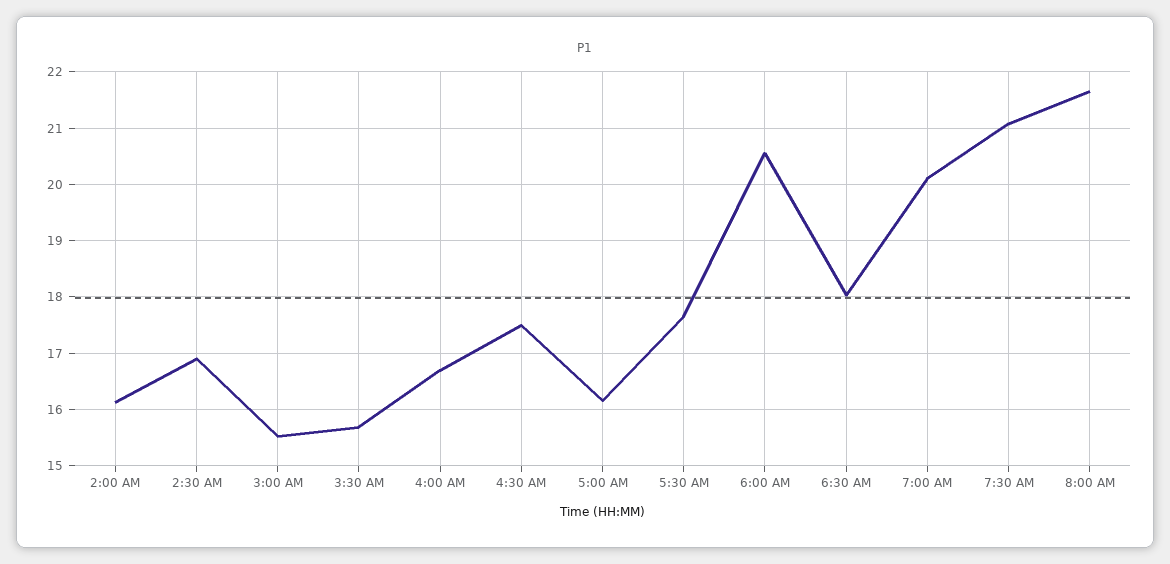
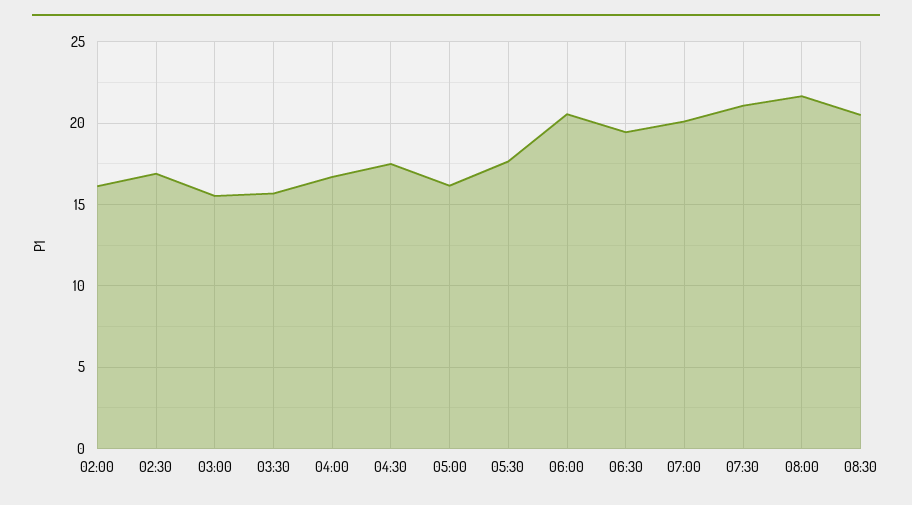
6:30 AM: 18 -> 19.5
08:30: none -> 20.5

